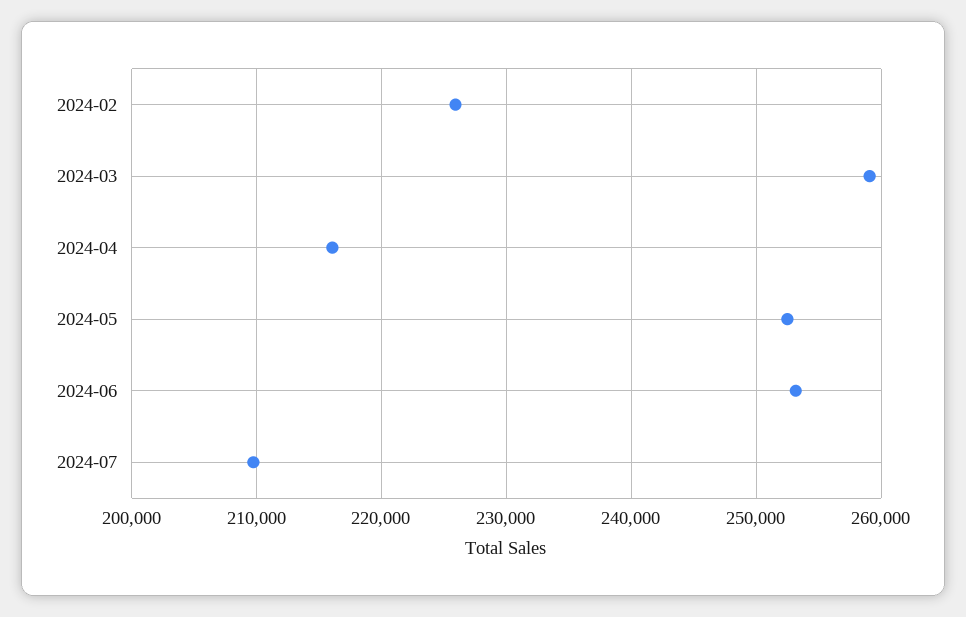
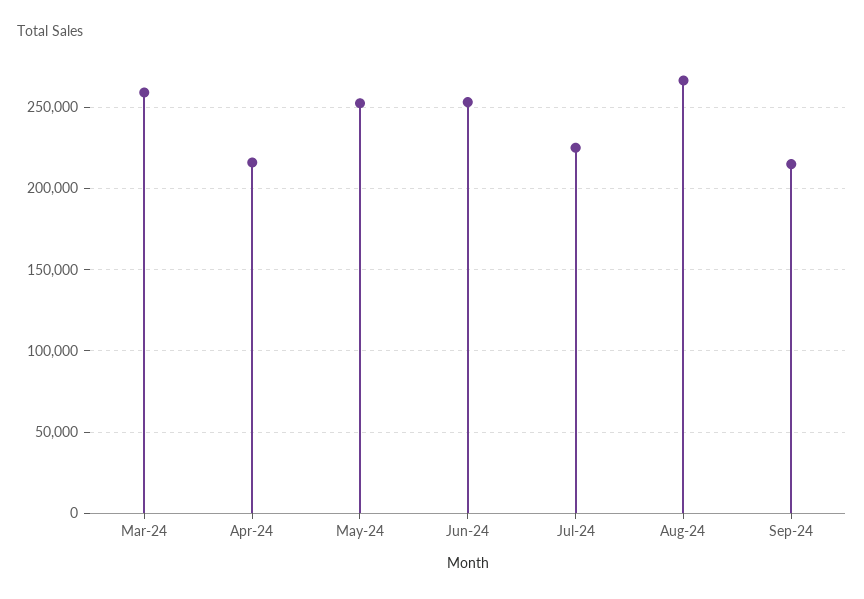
2024-02: 226000 -> none
2024-07: 210000 -> 225000
Aug-24: none -> 265000
Sep-24: none -> 215000

